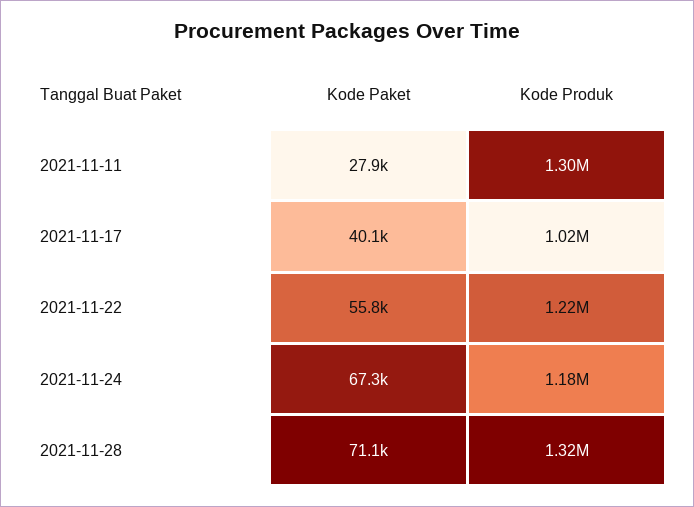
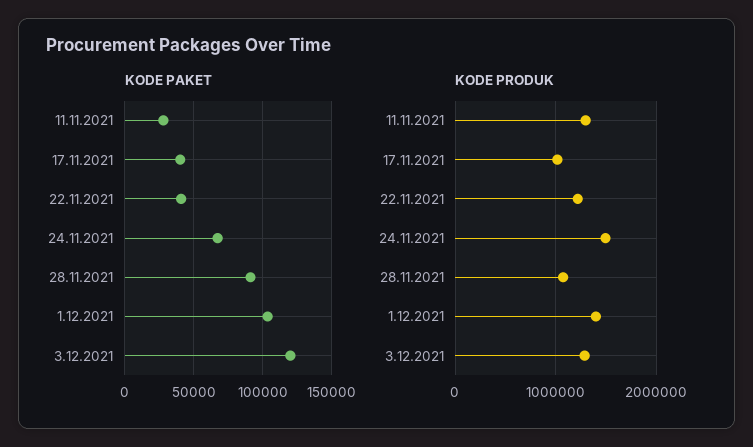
Kode Paket, 2021-11-22: 55800 -> 40000
Kode Produk, 2021-11-24: 1180000 -> 1500000
Kode Paket, 2021-11-28: 71100 -> 90000
Kode Produk, 2021-11-28: 1320000 -> 1100000
Kode Paket, 1.12.2021: none -> 105000
Kode Paket, 3.12.2021: none -> 120000
Kode Produk, 1.12.2021: none -> 1400000
Kode Produk, 3.12.2021: none -> 1300000

